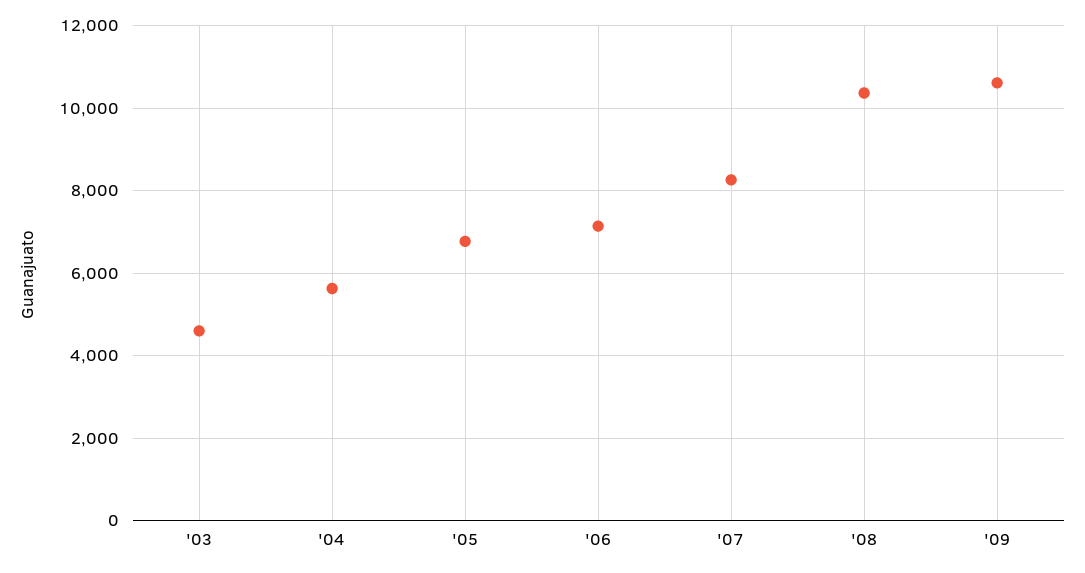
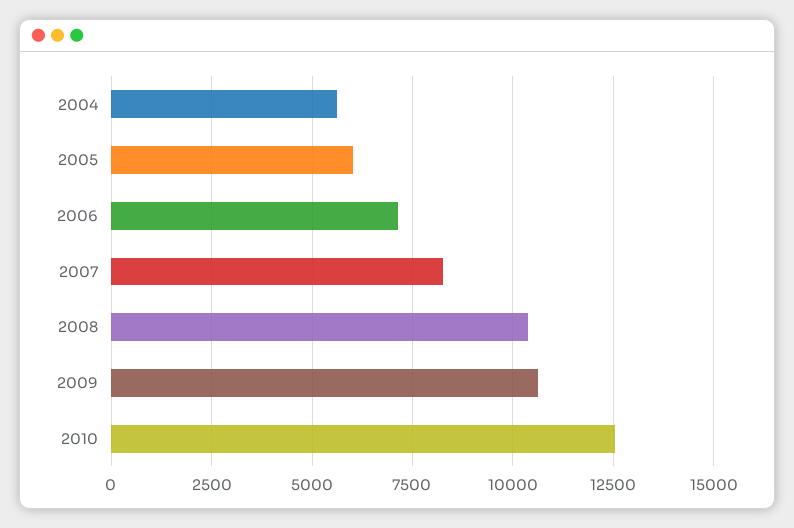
'03: 4600 -> none
'05: 6800 -> 6000
2010: none -> 12500

